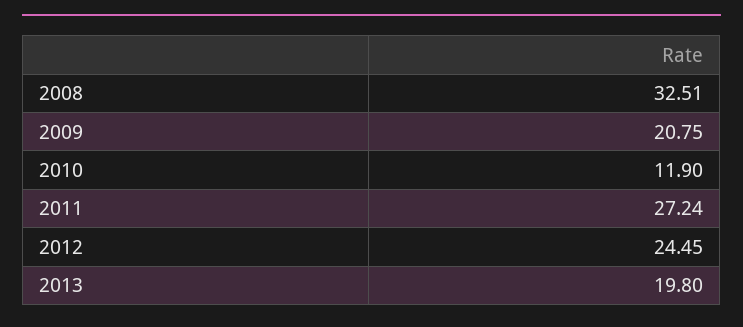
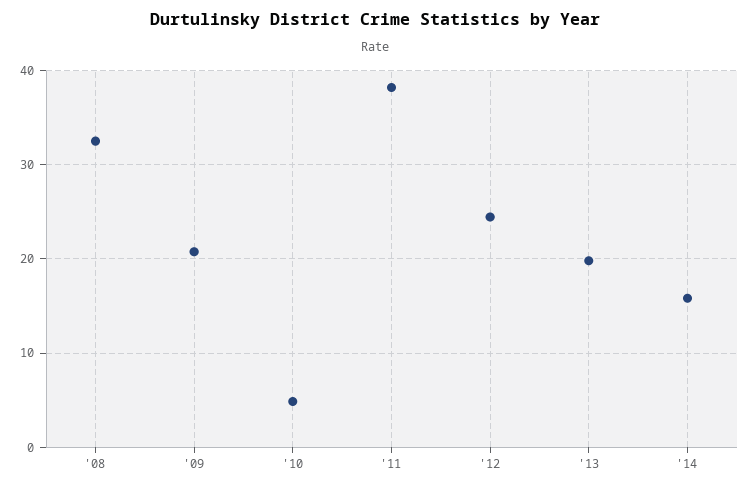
2010: 11.9 -> 5
2011: 27.24 -> 38
'14: none -> 16

